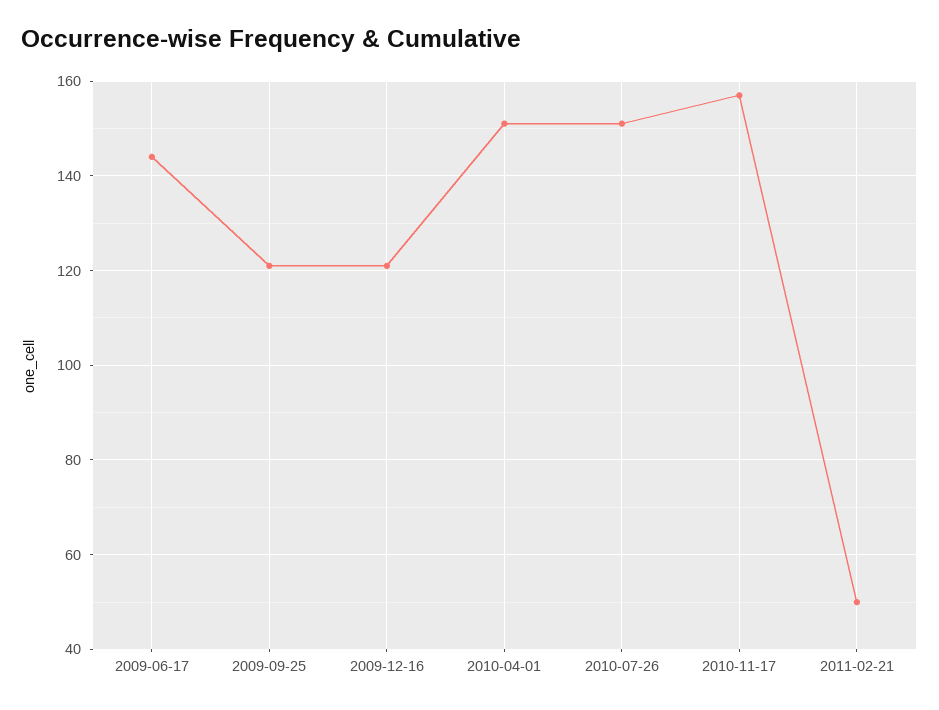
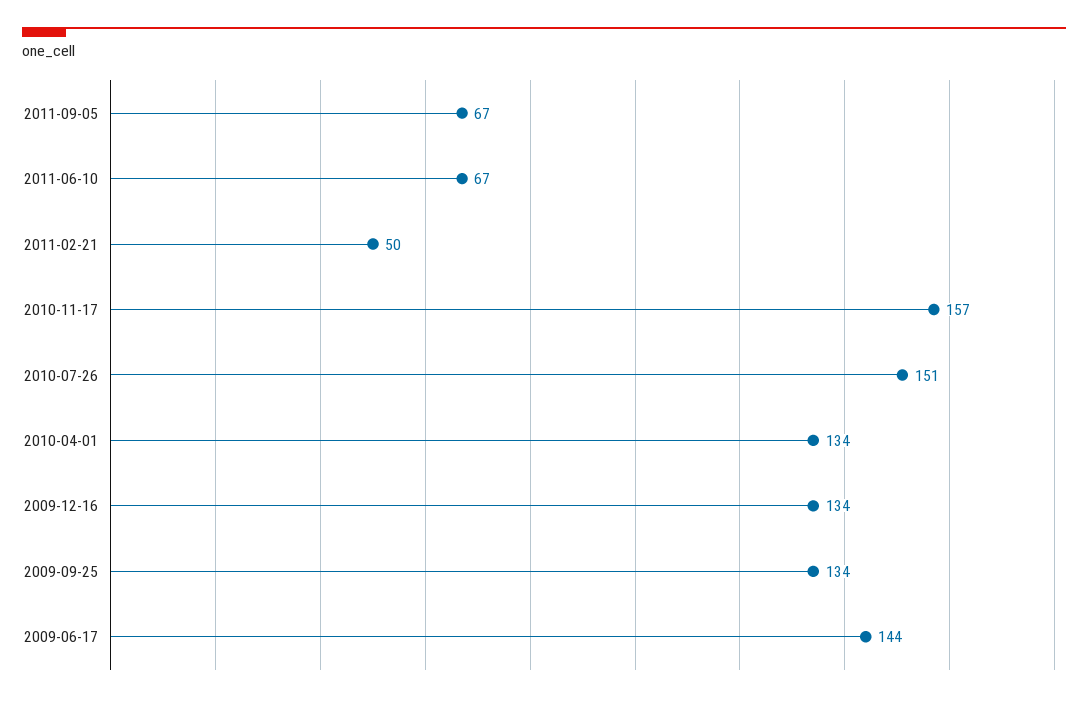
2009-09-25: 120 -> 134
2009-12-16: 120 -> 134
2010-04-01: 150 -> 134
2011-09-05: none -> 67
2011-06-10: none -> 67

